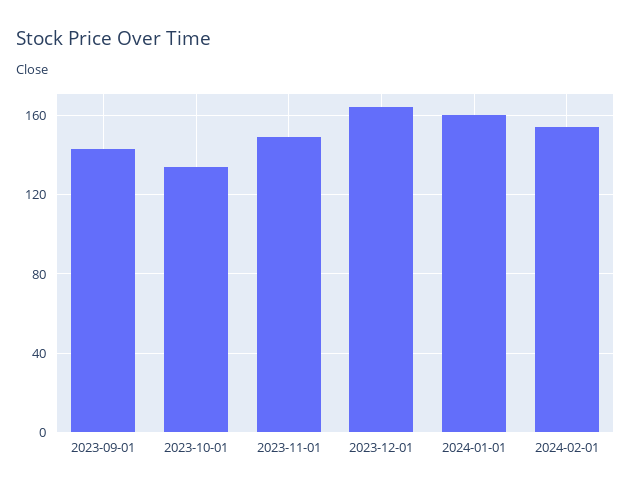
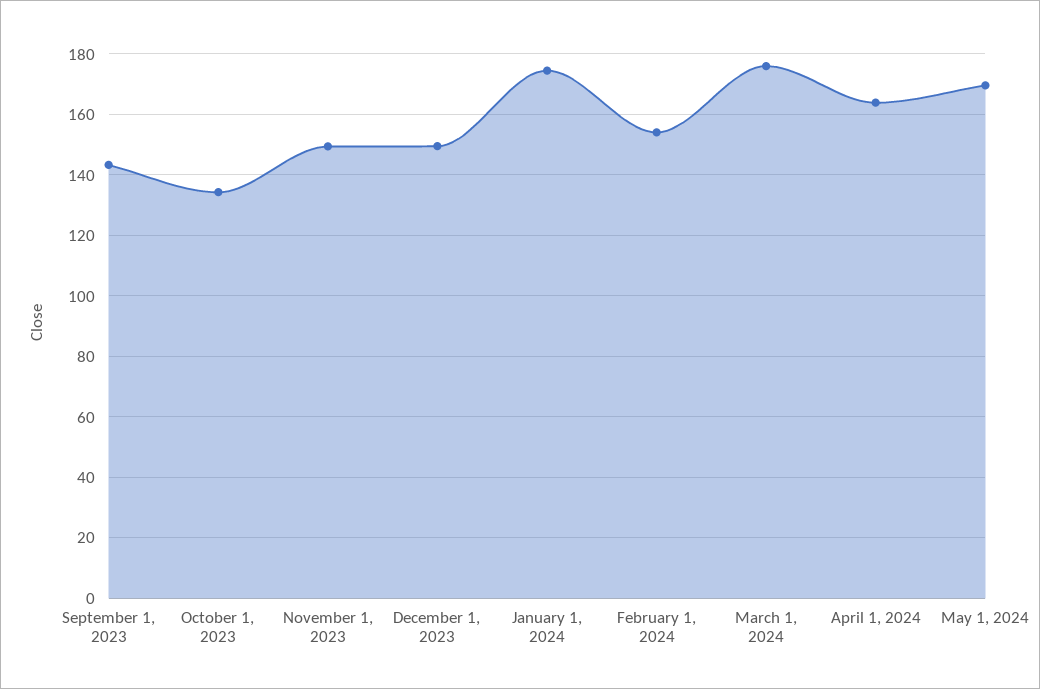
2023-12-01: 165 -> 150
2024-01-01: 160 -> 174
March 1, 2024: none -> 176
April 1, 2024: none -> 164
May 1, 2024: none -> 170

